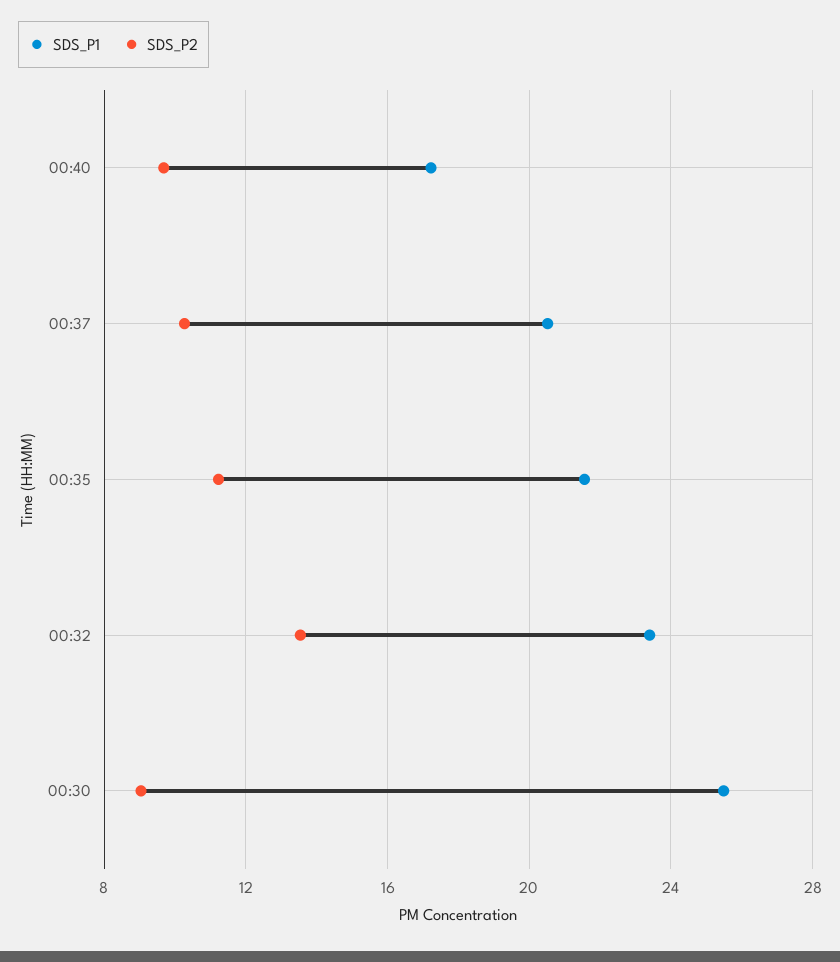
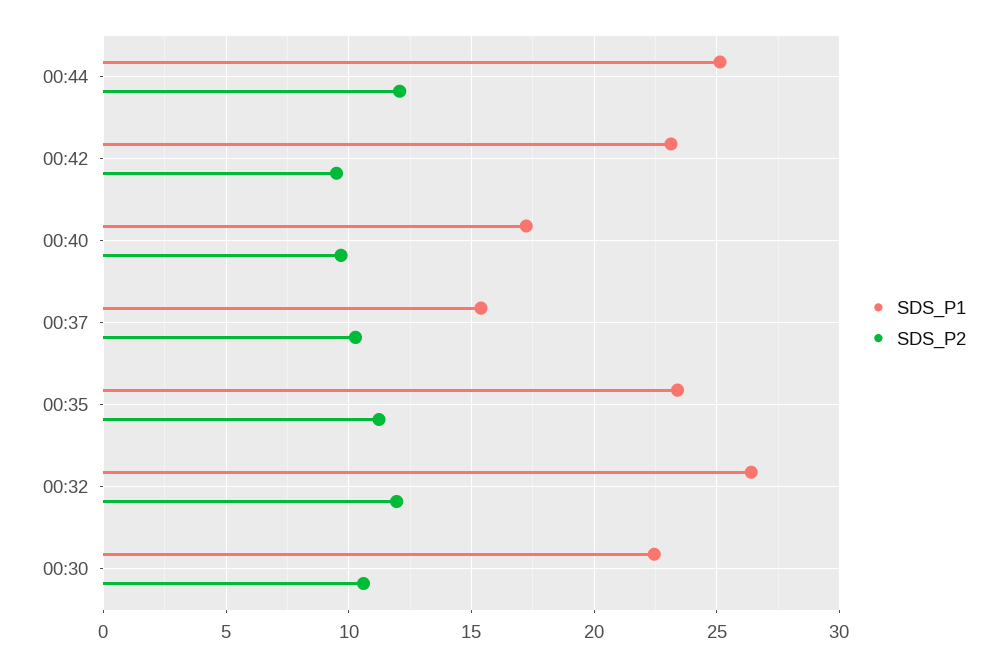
SDS_P1, 00:37: 20.5 -> 15.5
SDS_P1, 00:35: 21.5 -> 23.5
SDS_P1, 00:32: 23.5 -> 26.5
SDS_P2, 00:32: 13.5 -> 12
SDS_P1, 00:30: 25.5 -> 22.5
SDS_P2, 00:30: 9 -> 10.5
SDS_P1, 00:44: none -> 25
SDS_P2, 00:44: none -> 12
SDS_P1, 00:42: none -> 23
SDS_P2, 00:42: none -> 9.5

